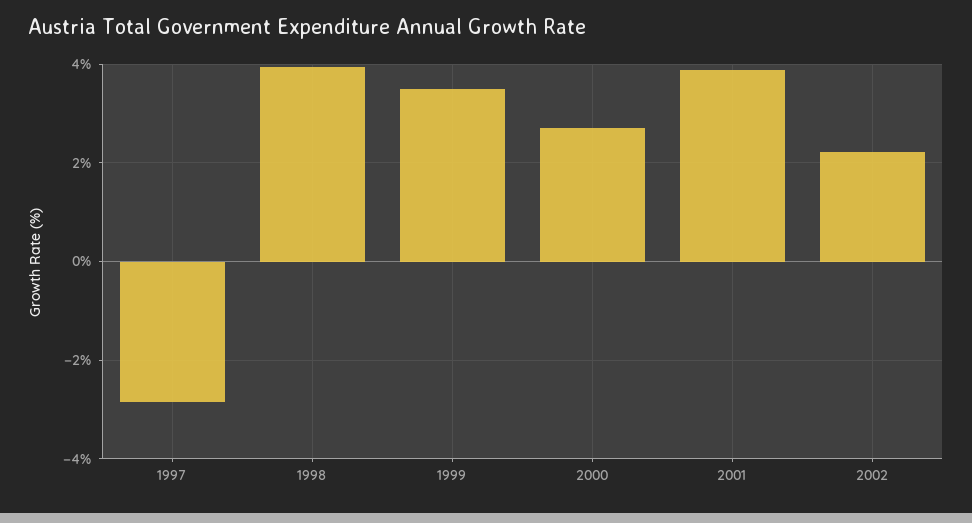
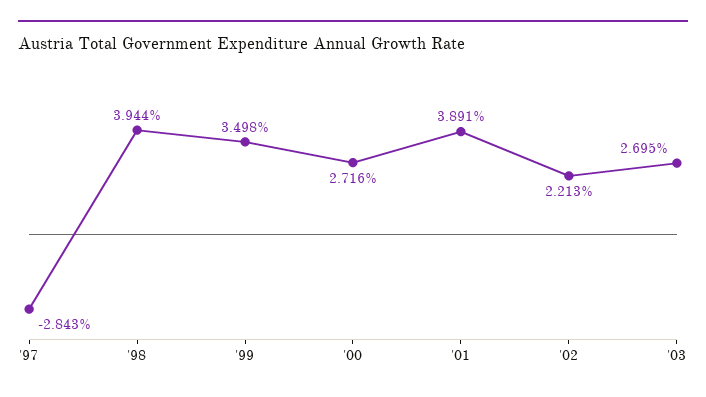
'03: none -> 2.695

